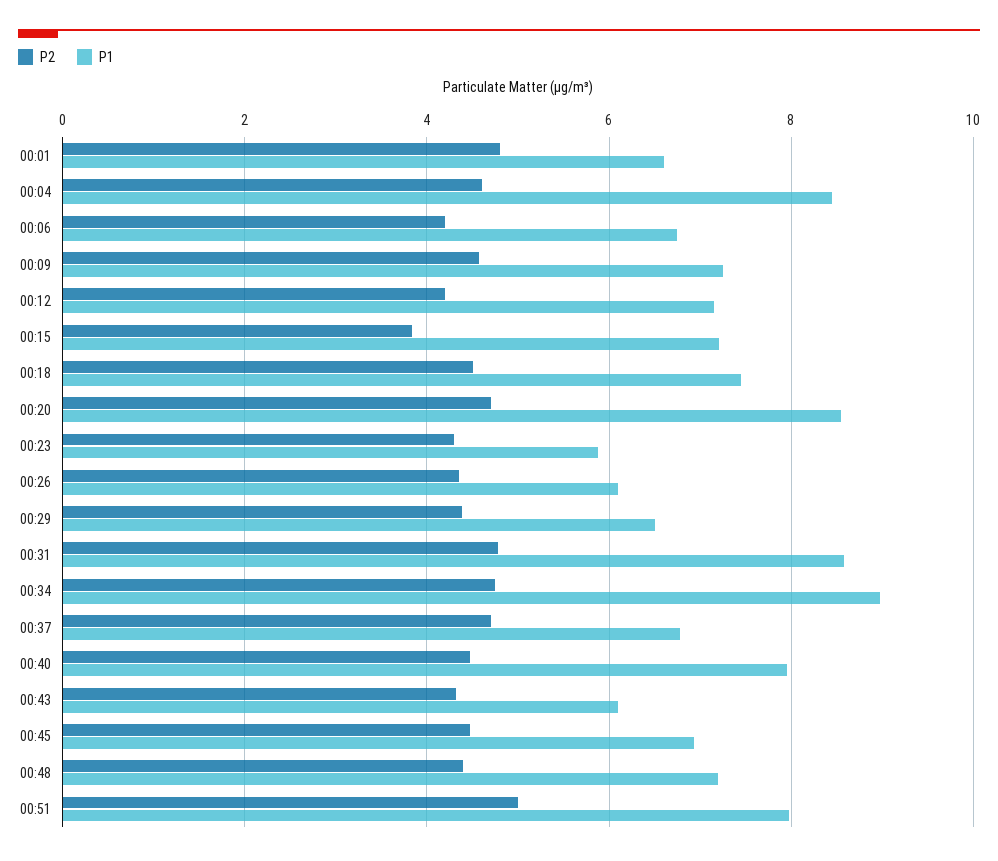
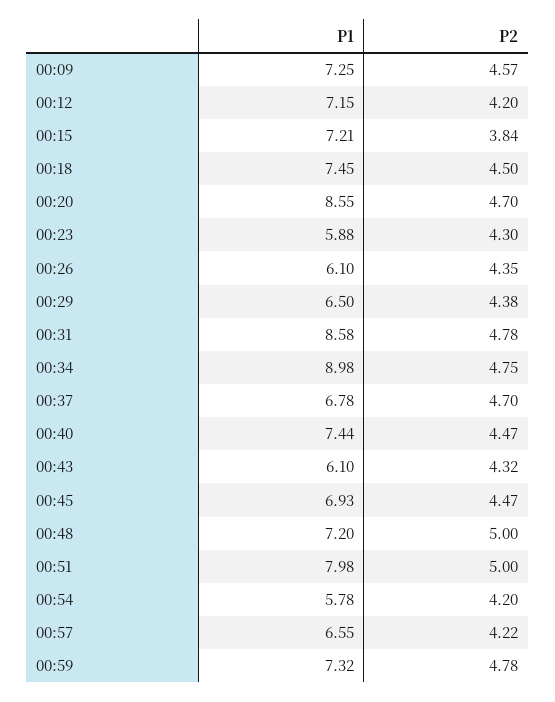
P2, 00:01: 4.8 -> none
P1, 00:01: 6.6 -> none
P2, 00:04: 4.6 -> none
P1, 00:04: 8.4 -> none
P2, 00:06: 4.2 -> none
P1, 00:06: 6.8 -> none
P1, 00:40: 8 -> 7.44
P2, 00:48: 4.4 -> 5
P1, 00:54: none -> 5.78
P2, 00:54: none -> 4.2
P1, 00:57: none -> 6.55
P2, 00:57: none -> 4.22
P1, 00:59: none -> 7.32
P2, 00:59: none -> 4.78

